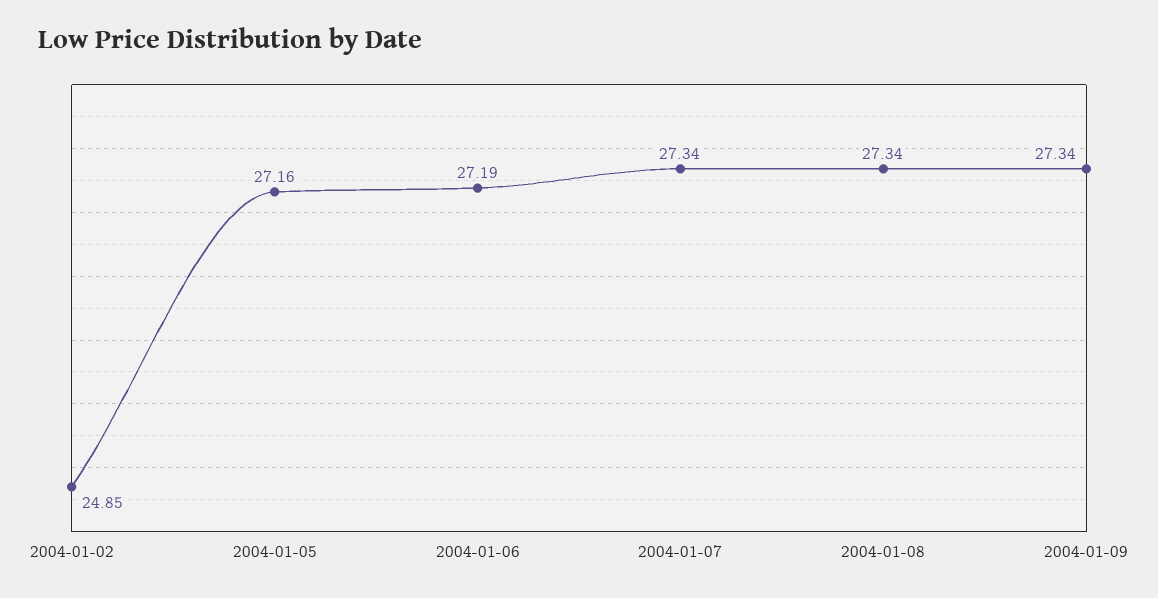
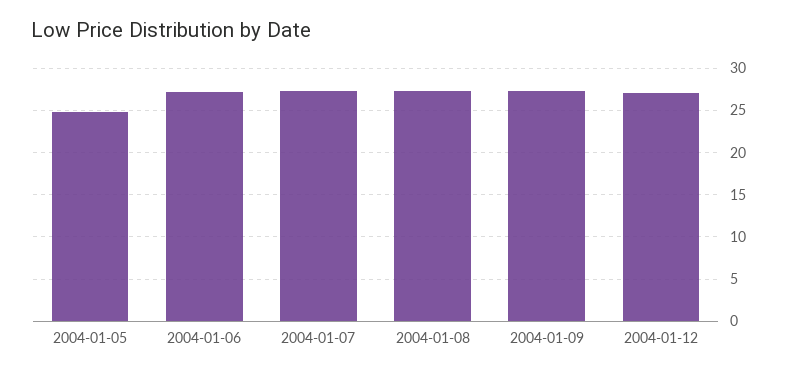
2004-01-02: 24.85 -> none
2004-01-05: 27.16 -> 25
2004-01-12: none -> 27

